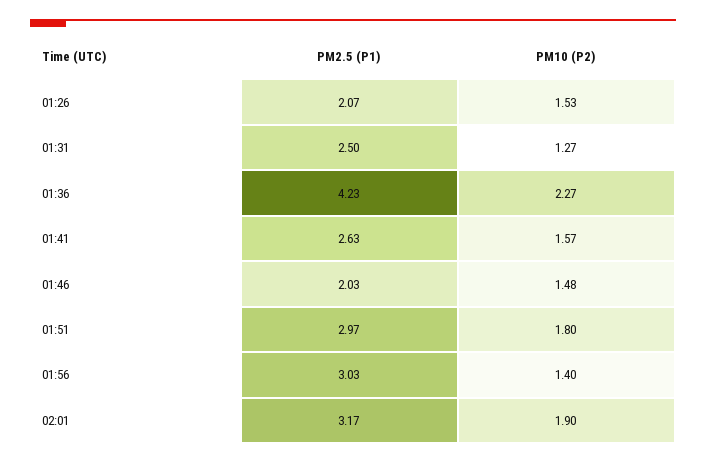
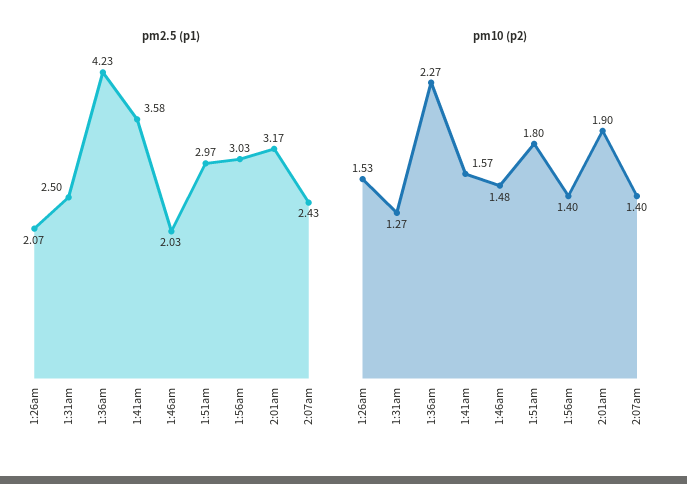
PM2.5 (P1), 01:41: 2.63 -> 3.58
PM2.5 (P1), 2:07am: none -> 2.43
PM10 (P2), 2:07am: none -> 1.4

